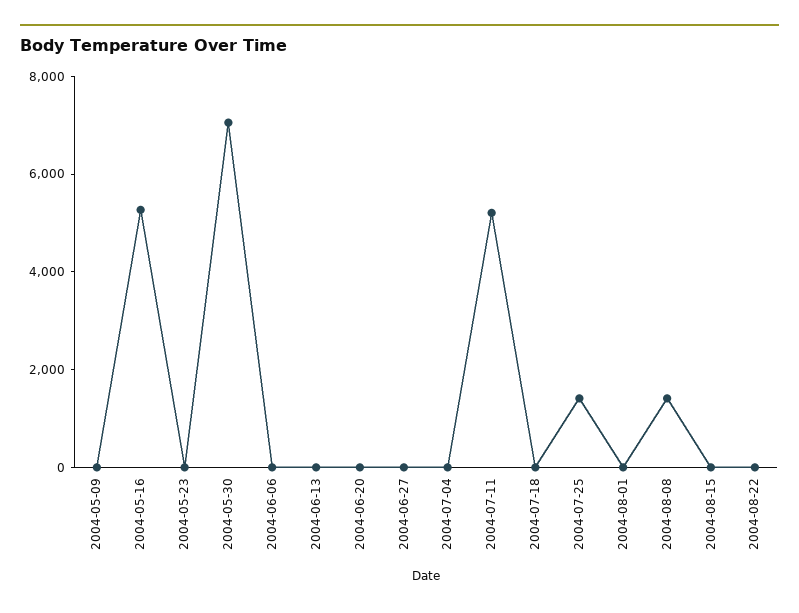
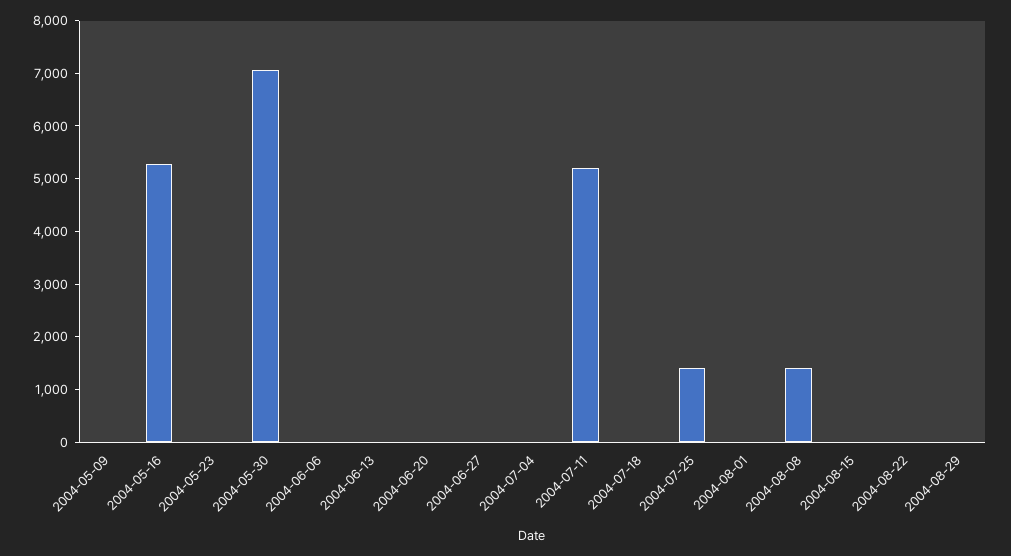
2004-08-29: none -> 0

